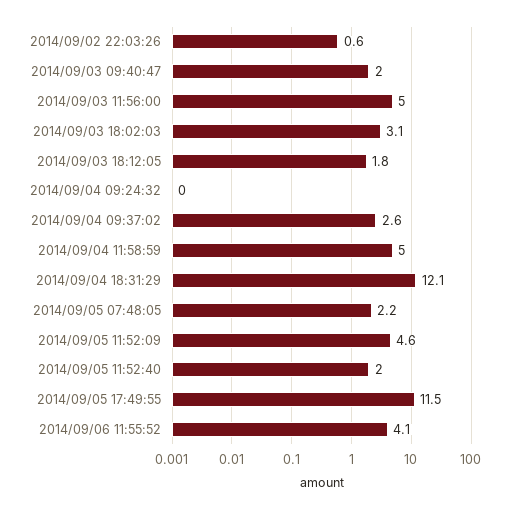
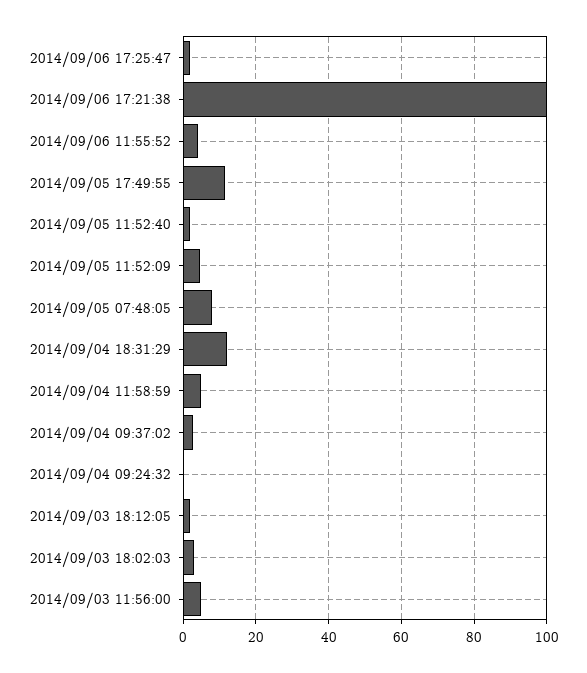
2014/09/02 22:03:26: 0.6 -> none
2014/09/03 09:40:47: 2 -> none
2014/09/05 07:48:05: 2.2 -> 8
2014/09/06 17:25:47: none -> 2
2014/09/06 17:21:38: none -> 100

